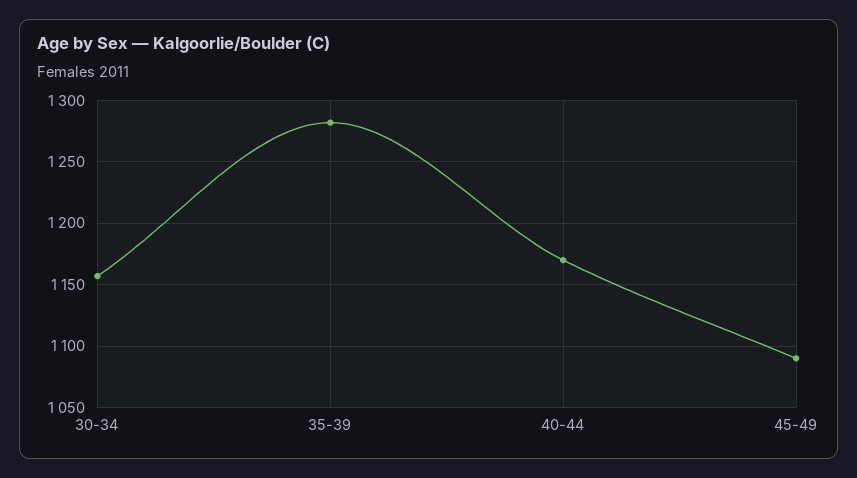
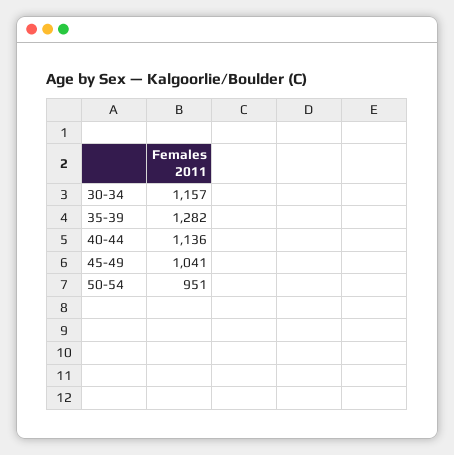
40-44: 1170 -> 1136
45-49: 1090 -> 1041
50-54: none -> 951

